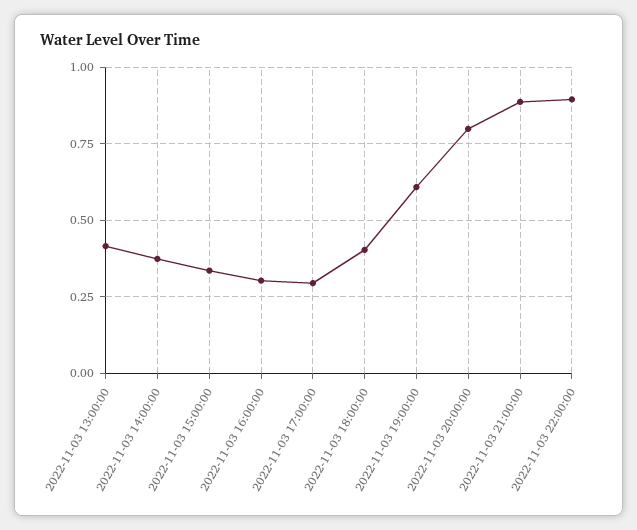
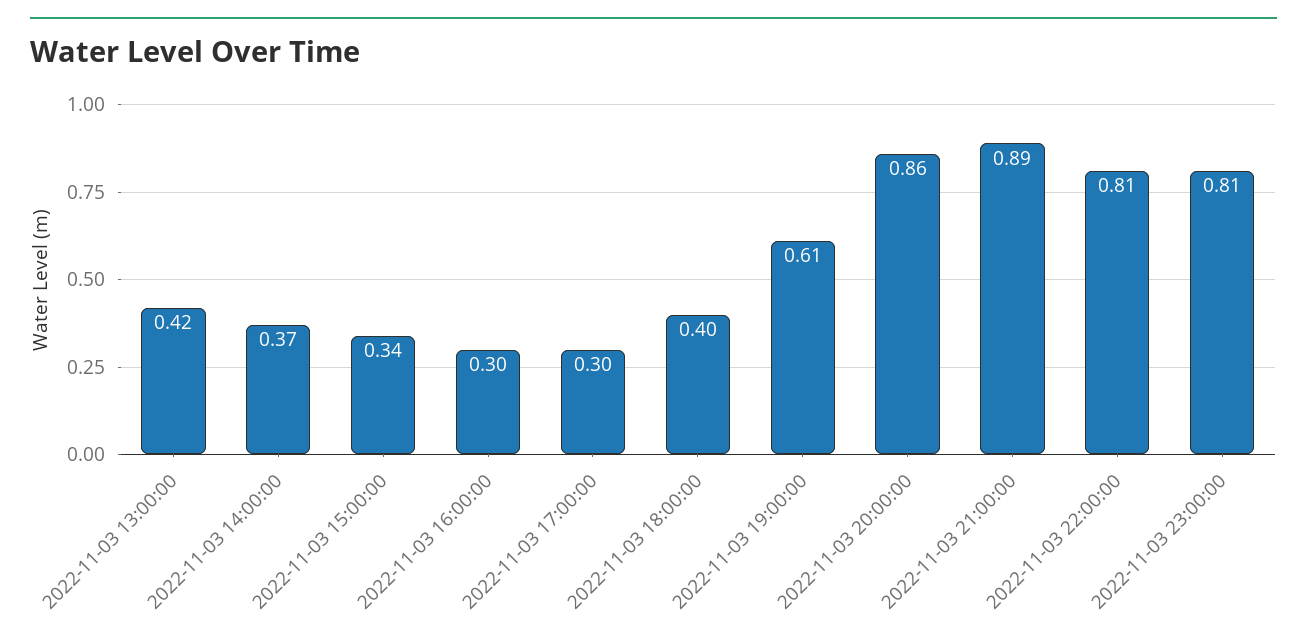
2022-11-03 20:00:00: 0.8 -> 0.86
2022-11-03 22:00:00: 0.9 -> 0.81
2022-11-03 23:00:00: none -> 0.81

